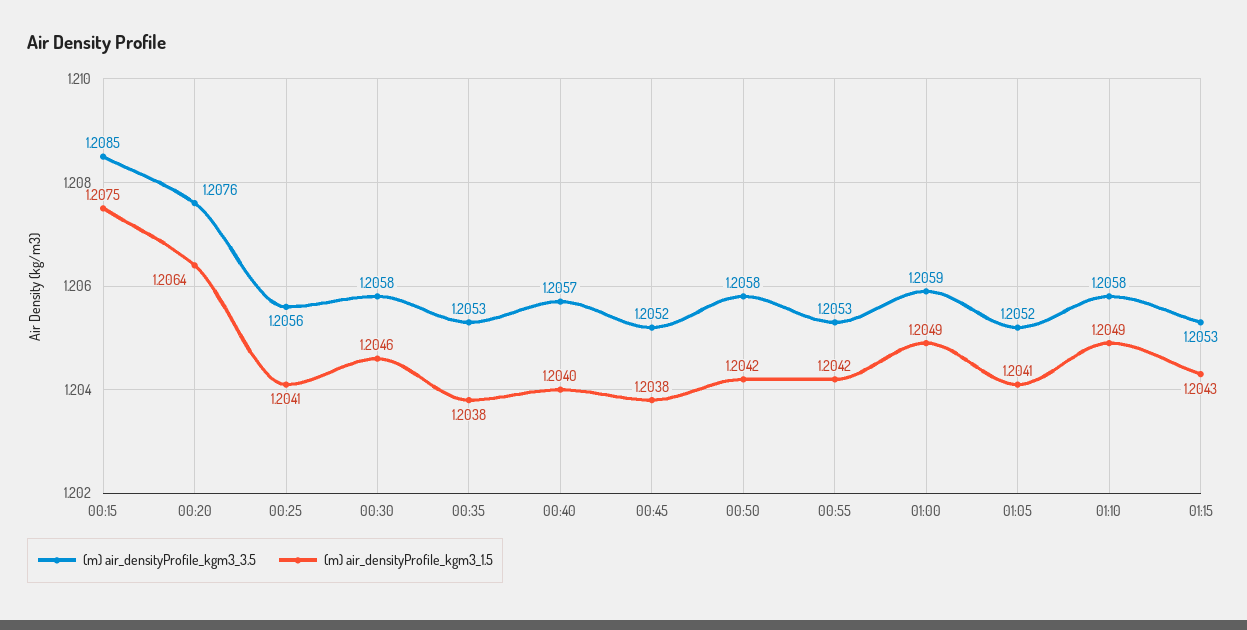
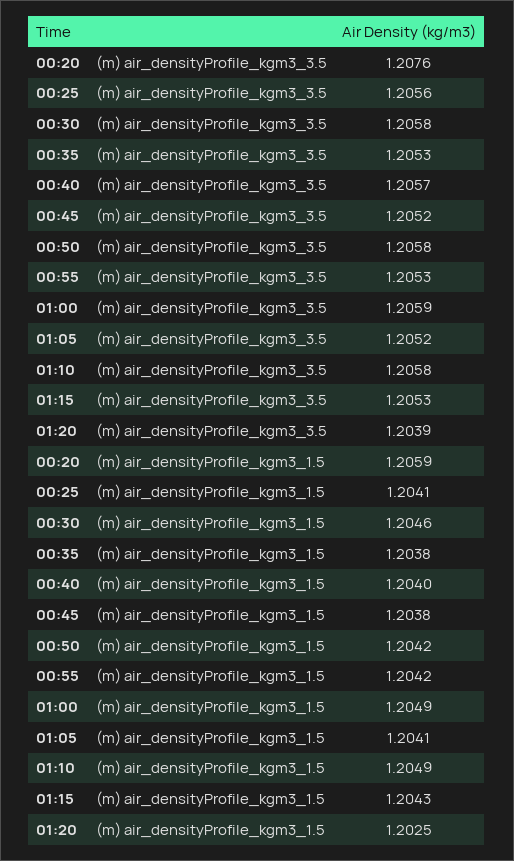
(m) air_densityProfile_kgm3_3.5, 00:15: 1.2085 -> none
(m) air_densityProfile_kgm3_1.5, 00:15: 1.2075 -> none
(m) air_densityProfile_kgm3_1.5, 00:20: 1.2064 -> 1.2059
(m) air_densityProfile_kgm3_3.5, 01:20: none -> 1.2039
(m) air_densityProfile_kgm3_1.5, 01:20: none -> 1.2025

